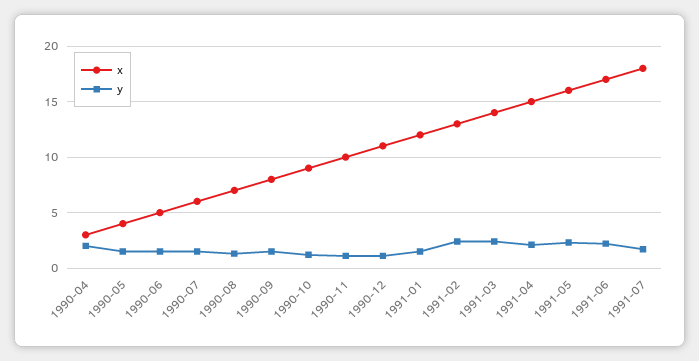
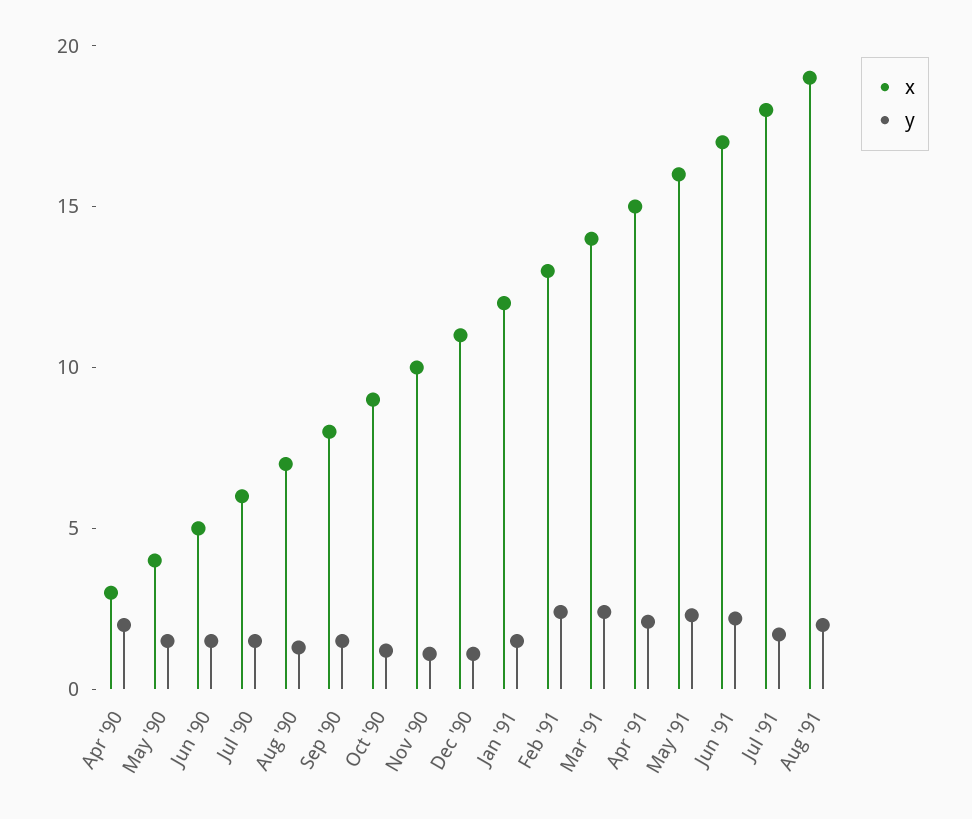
x, Aug '91: none -> 19
y, Aug '91: none -> 2

